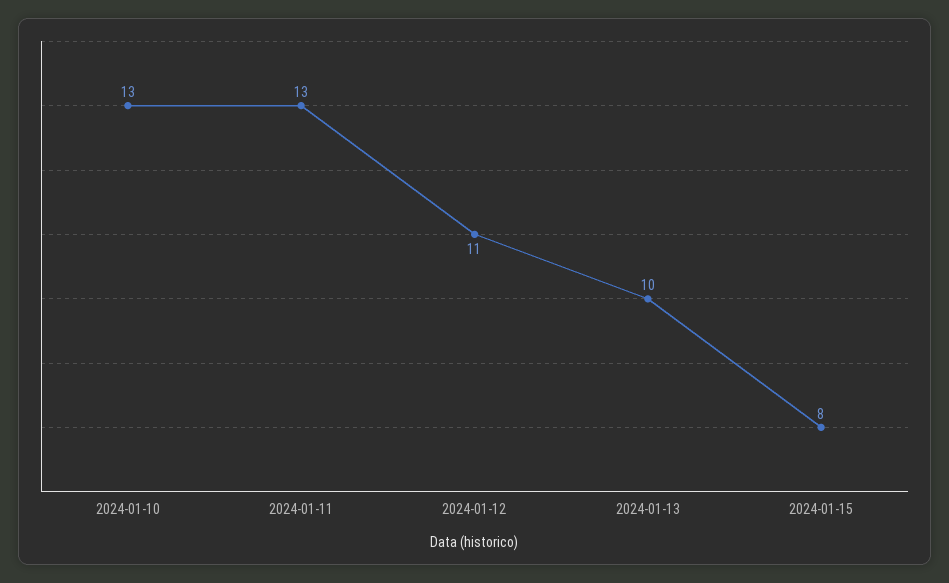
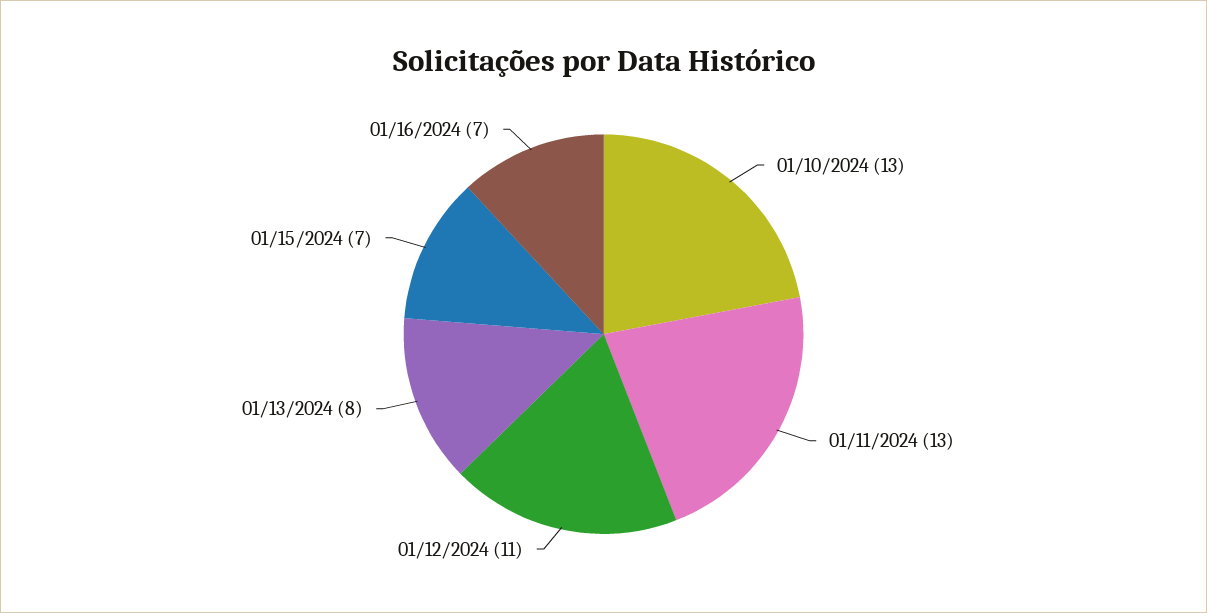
2024-01-13: 10 -> 8
2024-01-15: 8 -> 7
01/16/2024: none -> 7

